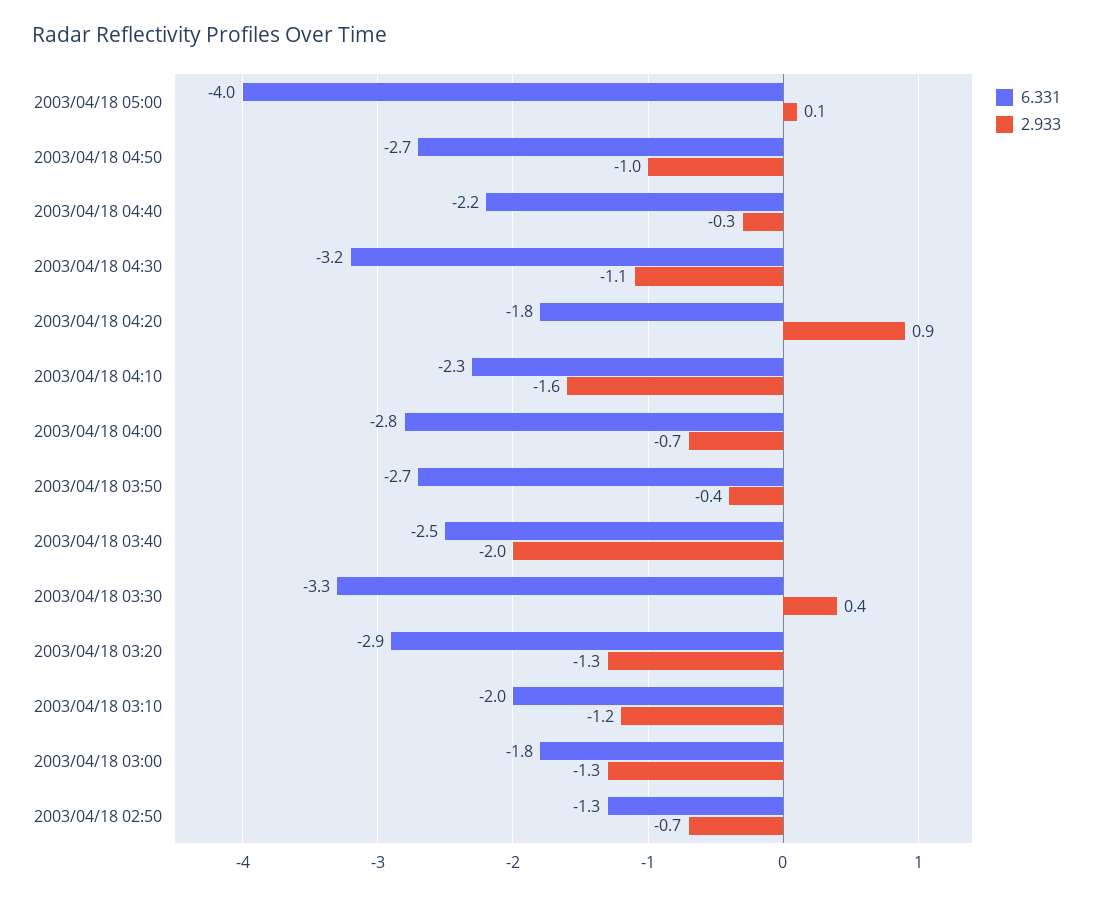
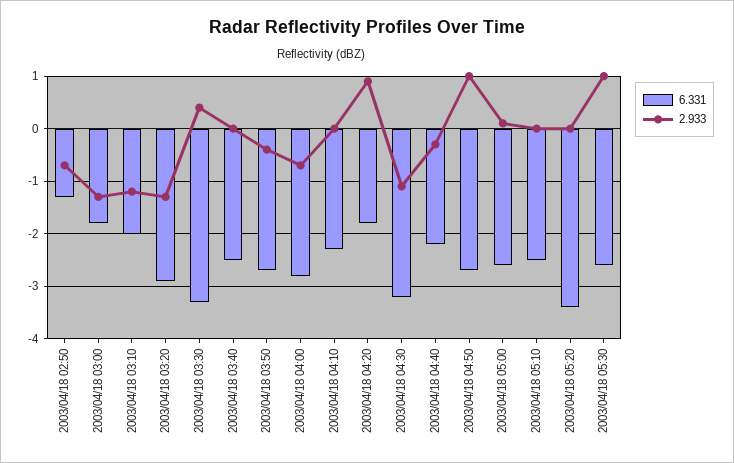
6.331, 2003/04/18 05:00: -4 -> -2.5
2.933, 2003/04/18 04:50: -1 -> 1
2.933, 2003/04/18 04:10: -1.6 -> 0
2.933, 2003/04/18 03:40: -2 -> 0
6.331, 2003/04/18 05:10: none -> -2.5
2.933, 2003/04/18 05:10: none -> 0
6.331, 2003/04/18 05:20: none -> -3.5
2.933, 2003/04/18 05:20: none -> 0
6.331, 2003/04/18 05:30: none -> -2.5
2.933, 2003/04/18 05:30: none -> 1

